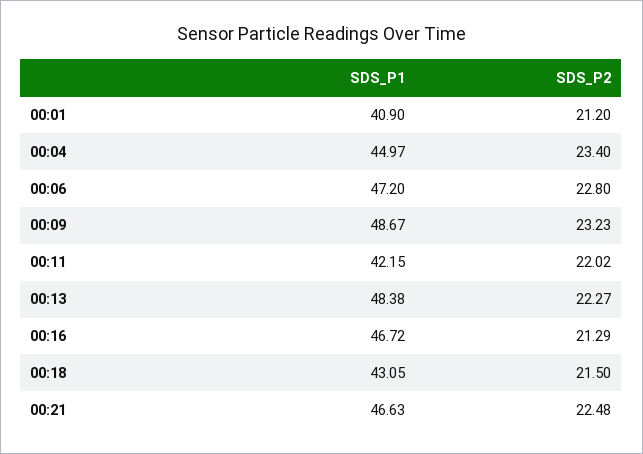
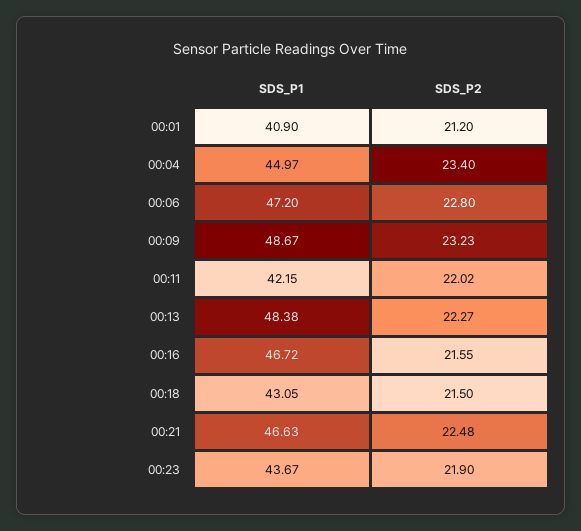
SDS_P2, 00:16: 21.29 -> 21.55
SDS_P1, 00:23: none -> 43.67
SDS_P2, 00:23: none -> 21.9

